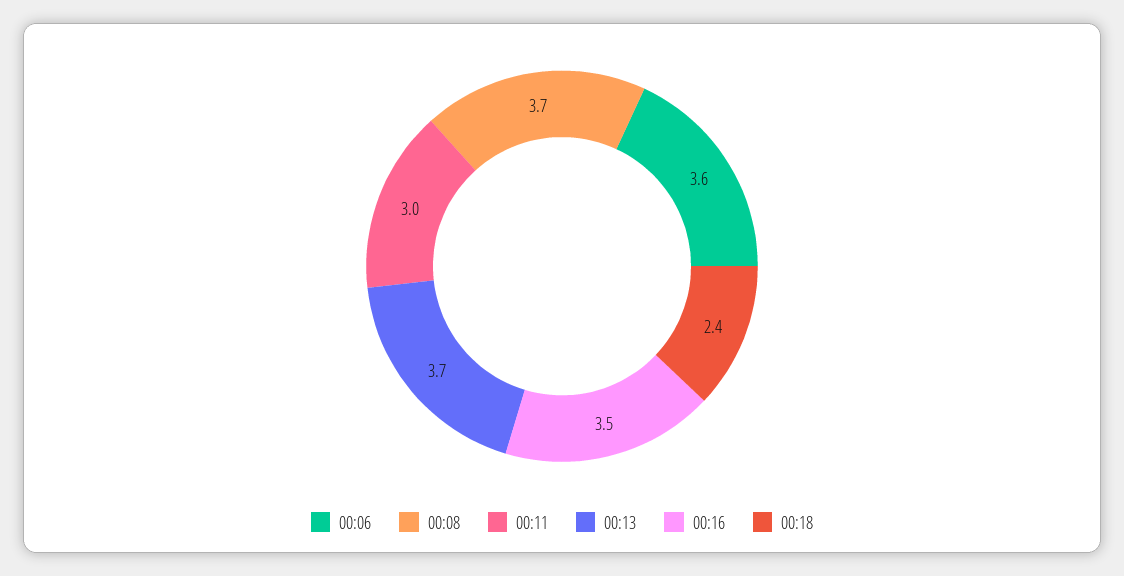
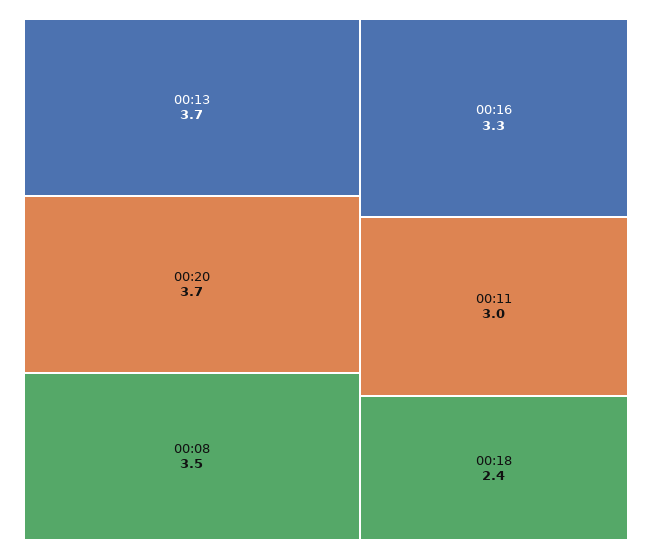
00:06: 3.6 -> none
00:08: 3.7 -> 3.5
00:16: 3.5 -> 3.3
00:20: none -> 3.7

